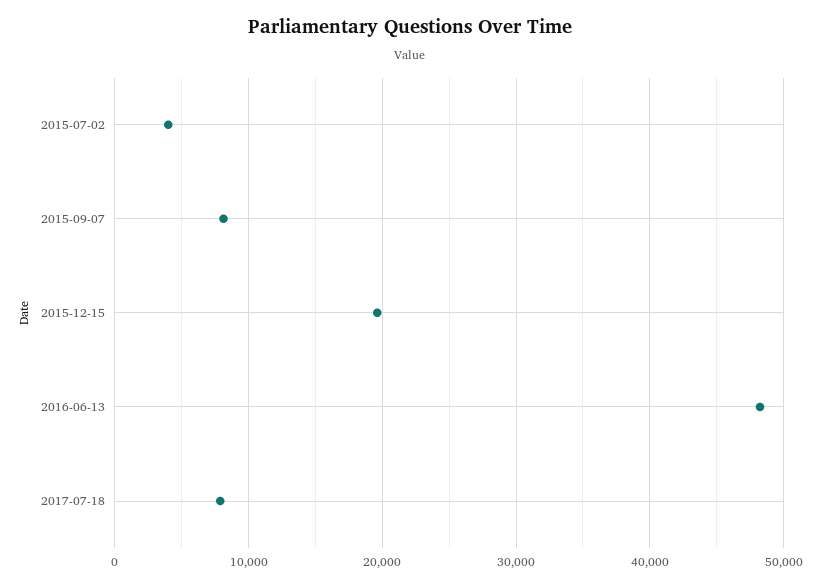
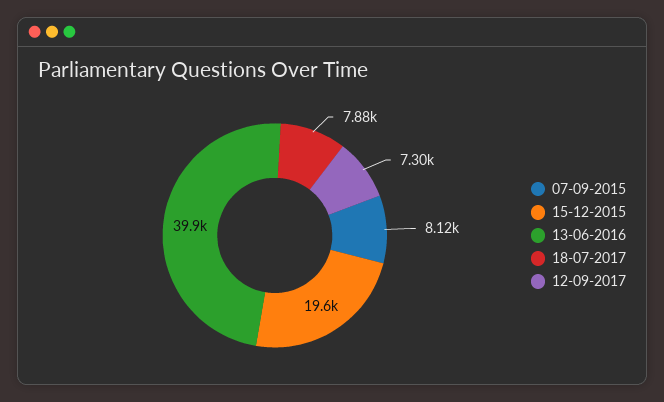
2015-07-02: 4000 -> none
2016-06-13: 48000 -> 39900
12-09-2017: none -> 7300

